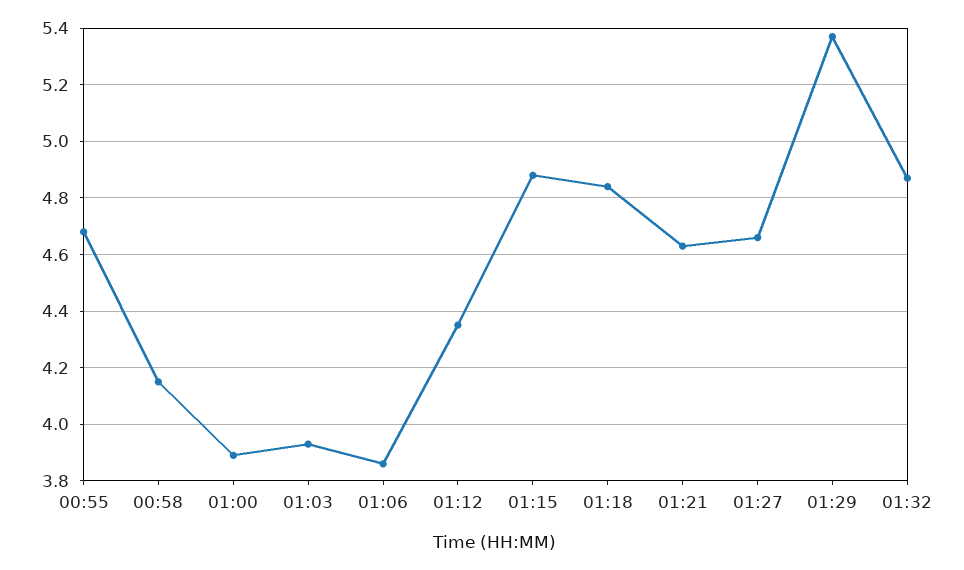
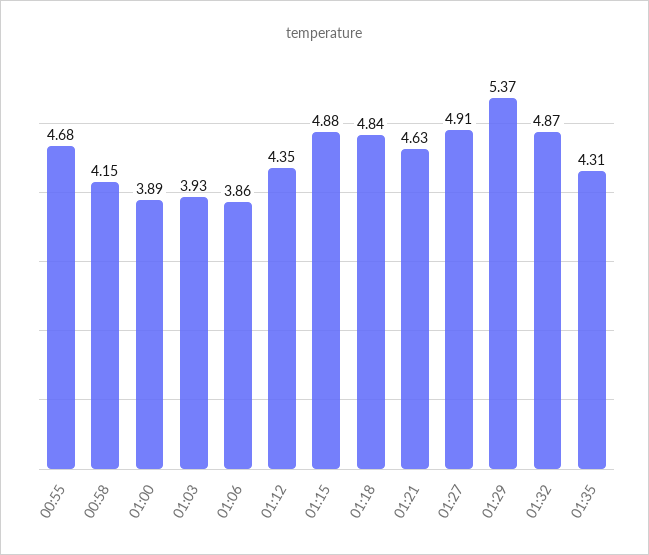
01:27: 4.65 -> 4.91
01:35: none -> 4.31

